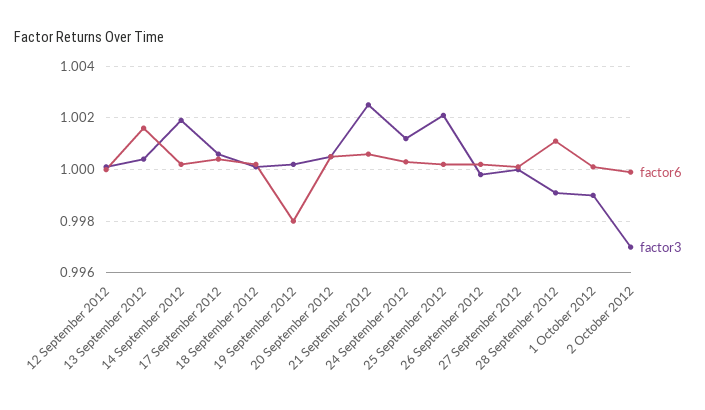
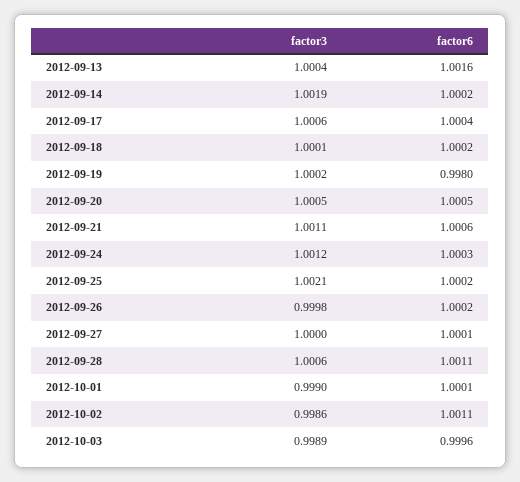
factor6, 12 September 2012: 1 -> none
factor3, 12 September 2012: 1 -> none
factor3, 21 September 2012: 1.0025 -> 1.0011
factor3, 28 September 2012: 0.999 -> 1.0006
factor6, 2 October 2012: 1 -> 1.0011
factor3, 2 October 2012: 0.997 -> 0.9986
factor3, 2012-10-03: none -> 0.9989
factor6, 2012-10-03: none -> 0.9996

